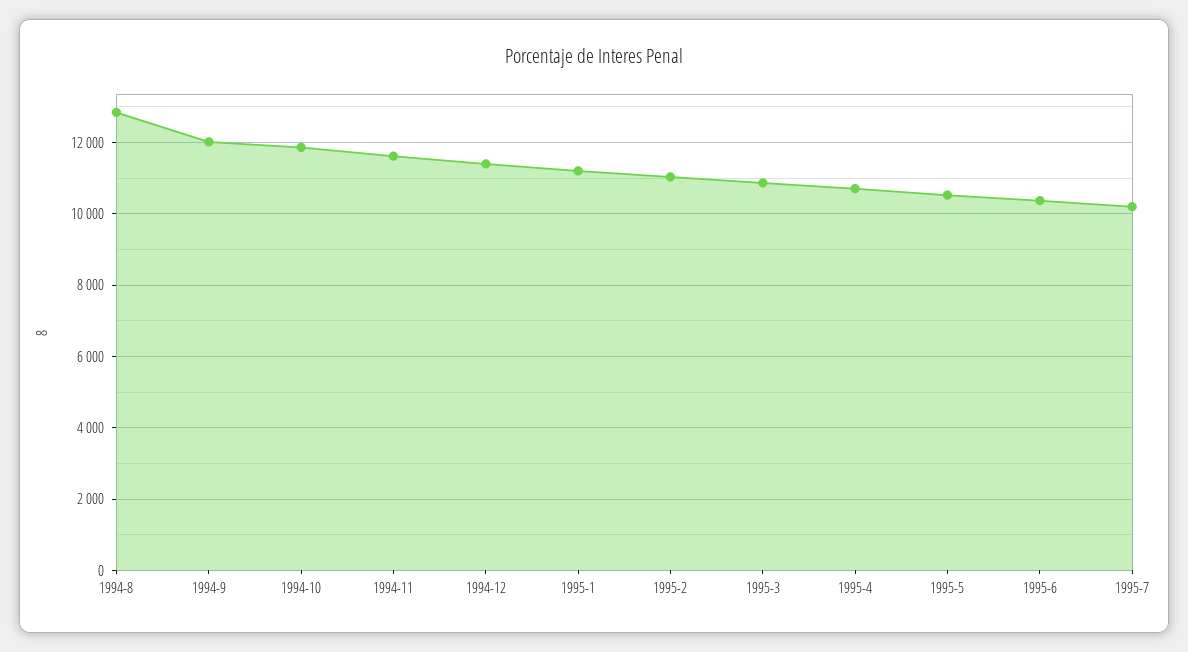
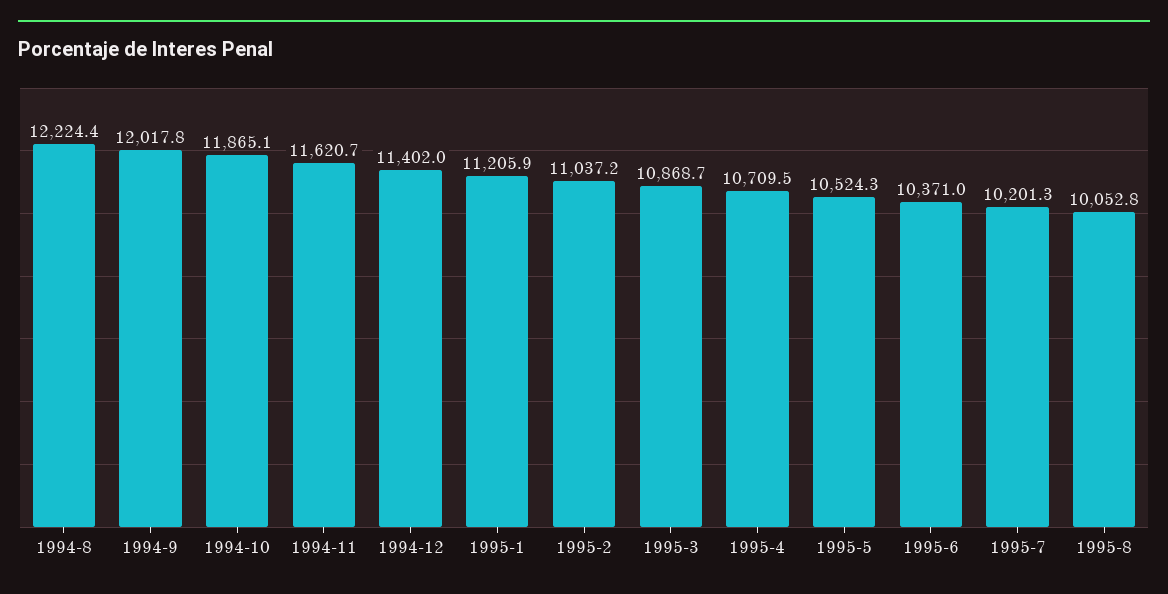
1994-8: 12800 -> 12224.4
1995-8: none -> 10052.8

